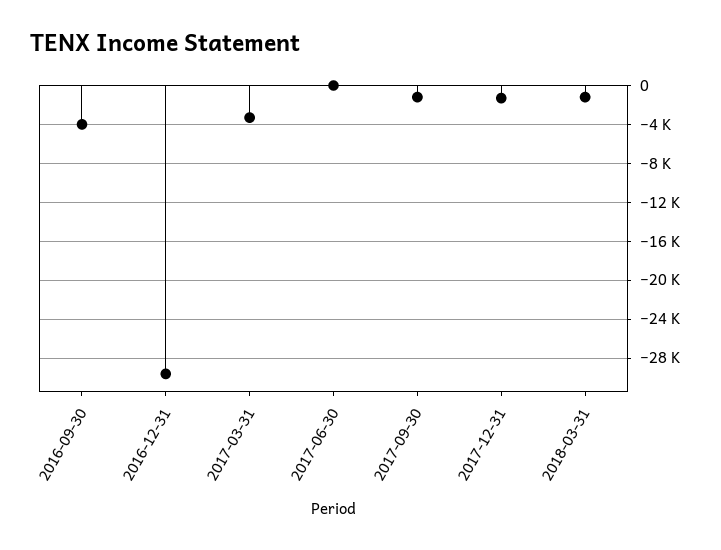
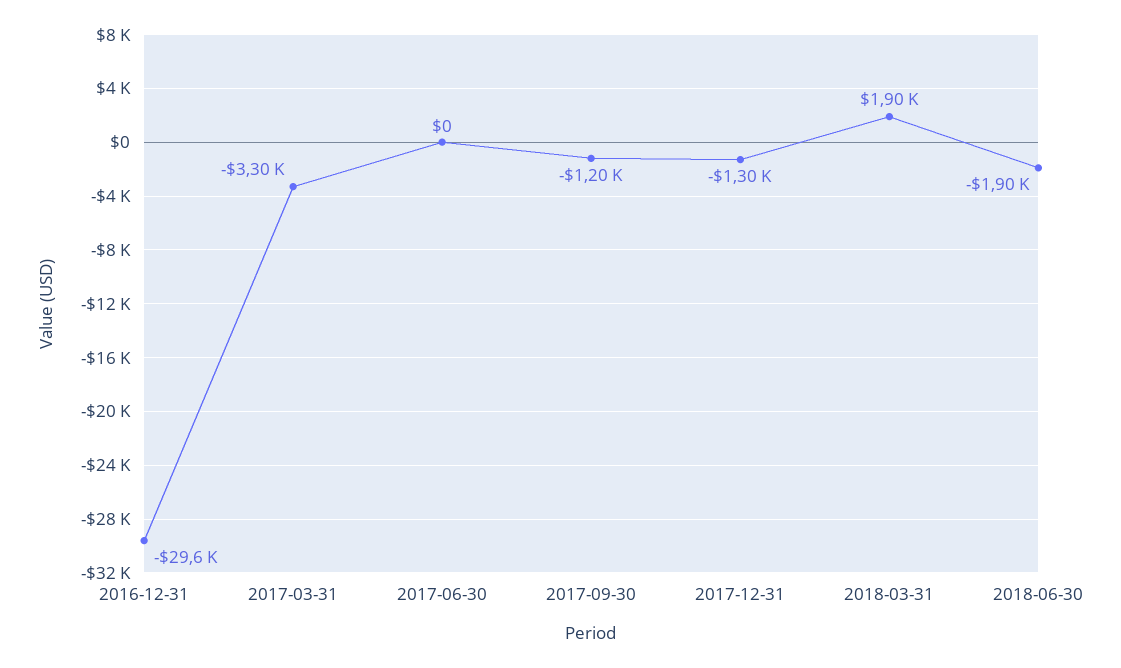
2016-09-30: -4000 -> none
2018-03-31: -1000 -> 1900
2018-06-30: none -> -1900

